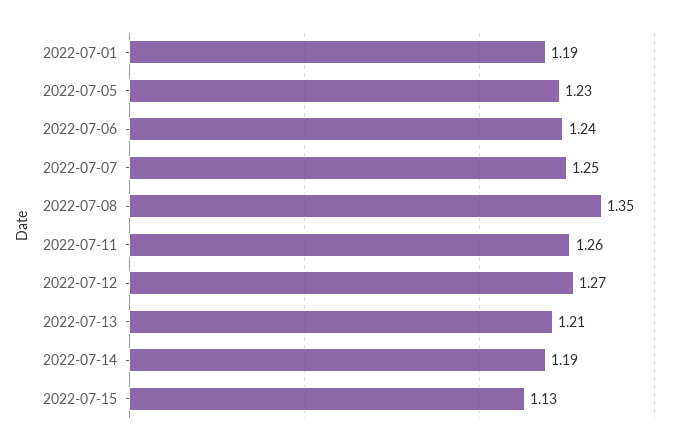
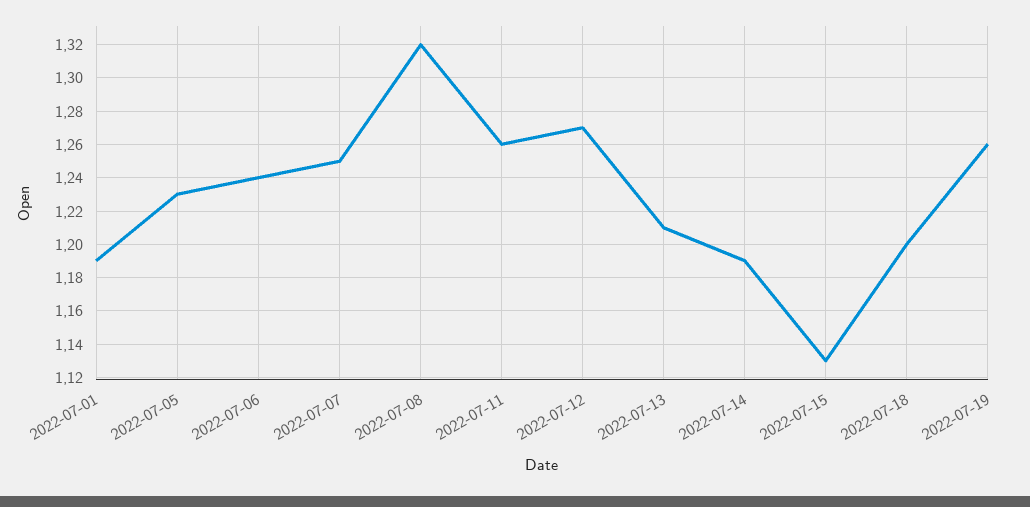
2022-07-08: 1.35 -> 1.32
2022-07-18: none -> 1.2
2022-07-19: none -> 1.26

